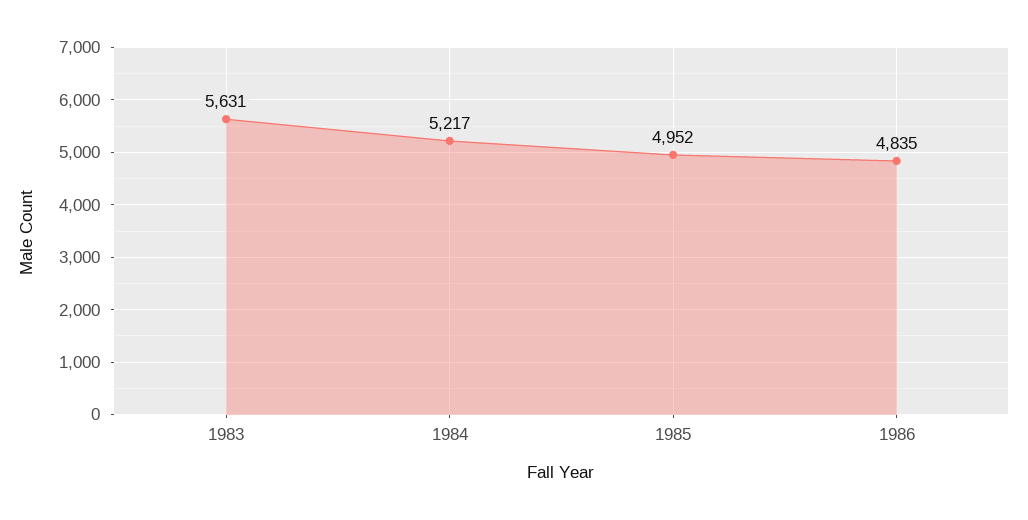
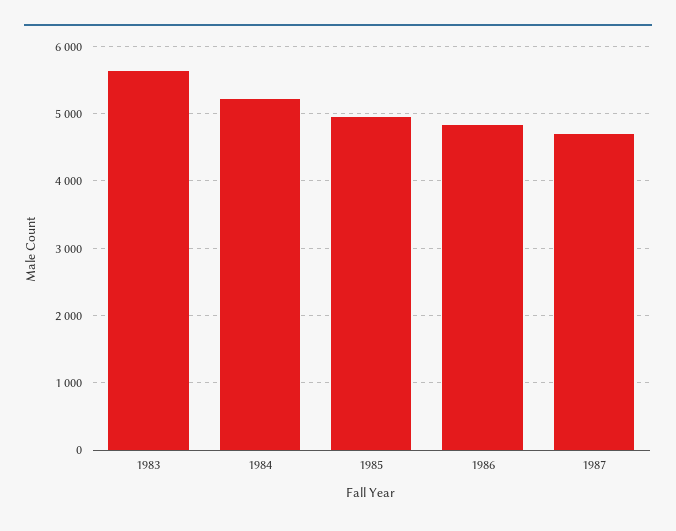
1987: none -> 4700

